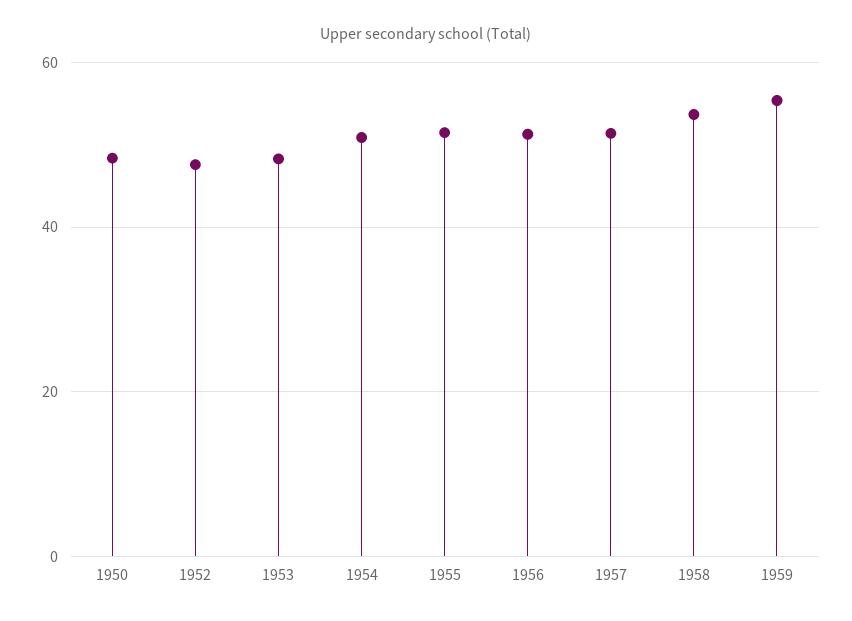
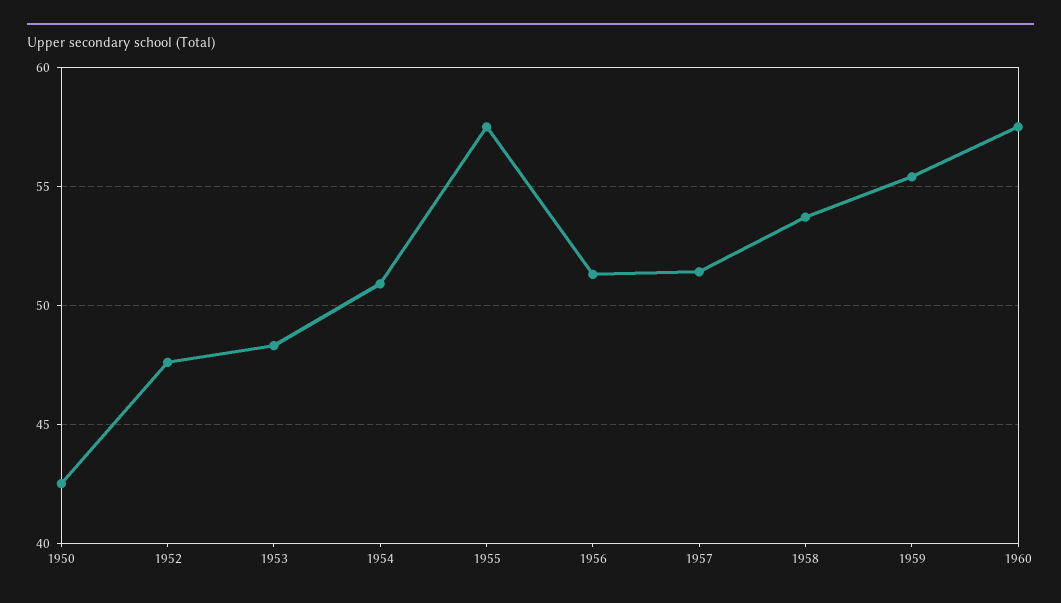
1950: 48 -> 42.5
1955: 52 -> 57.5
1960: none -> 57.5

